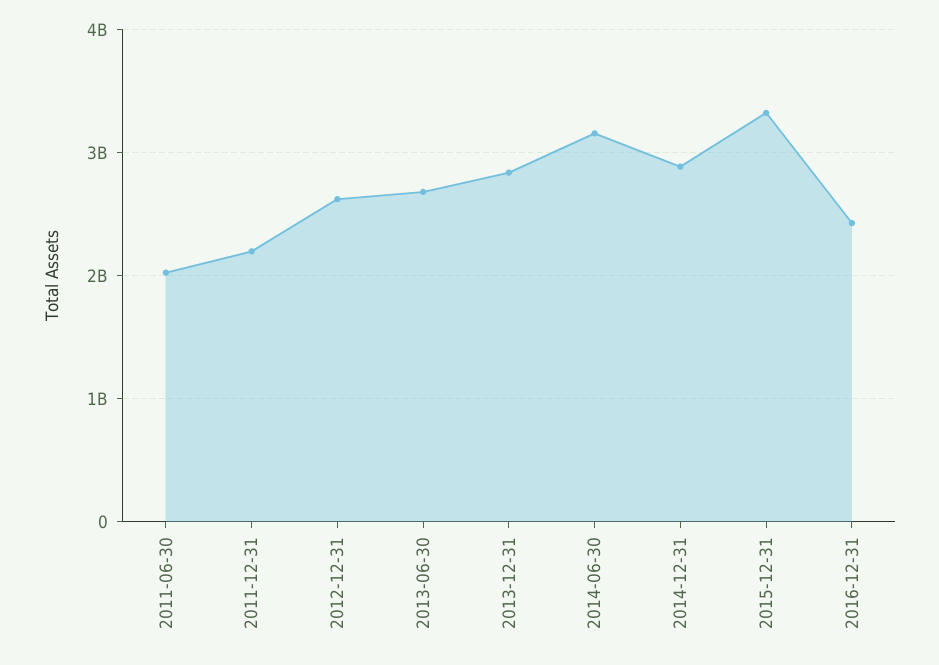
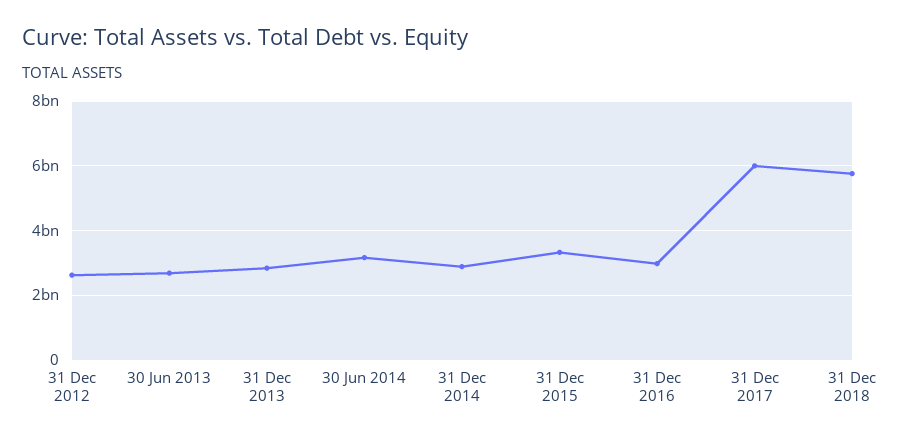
2011-06-30: 2000000000 -> none
2011-12-31: 2200000000 -> none
2016-12-31: 2400000000 -> 3000000000
31 Dec 2017: none -> 6000000000
31 Dec 2018: none -> 5800000000

